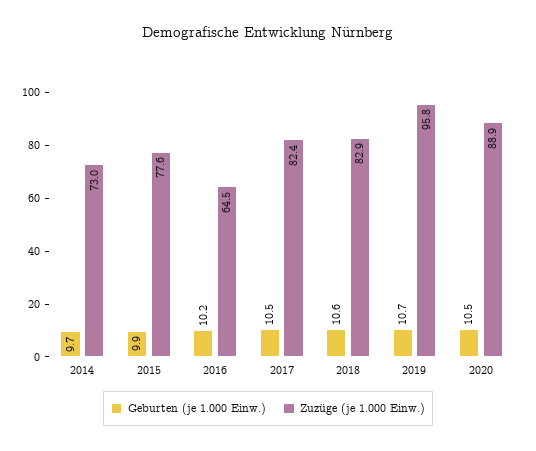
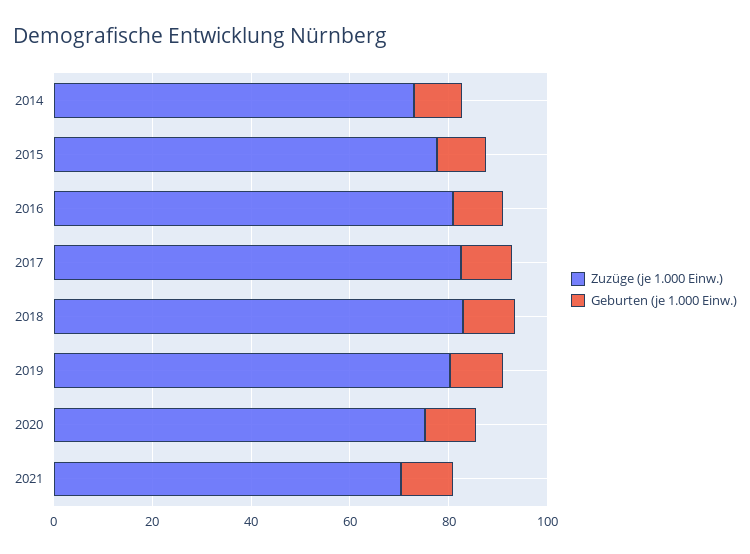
Zuzüge (je 1.000 Einw.), 2016: 64.5 -> 80
Zuzüge (je 1.000 Einw.), 2019: 95.8 -> 80
Zuzüge (je 1.000 Einw.), 2020: 88.9 -> 75
Zuzüge (je 1.000 Einw.), 2021: none -> 70
Geburten (je 1.000 Einw.), 2021: none -> 10

